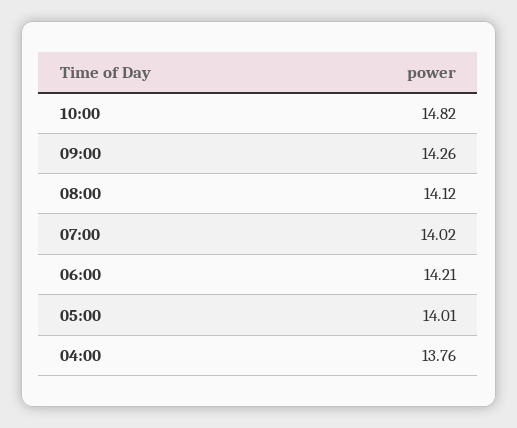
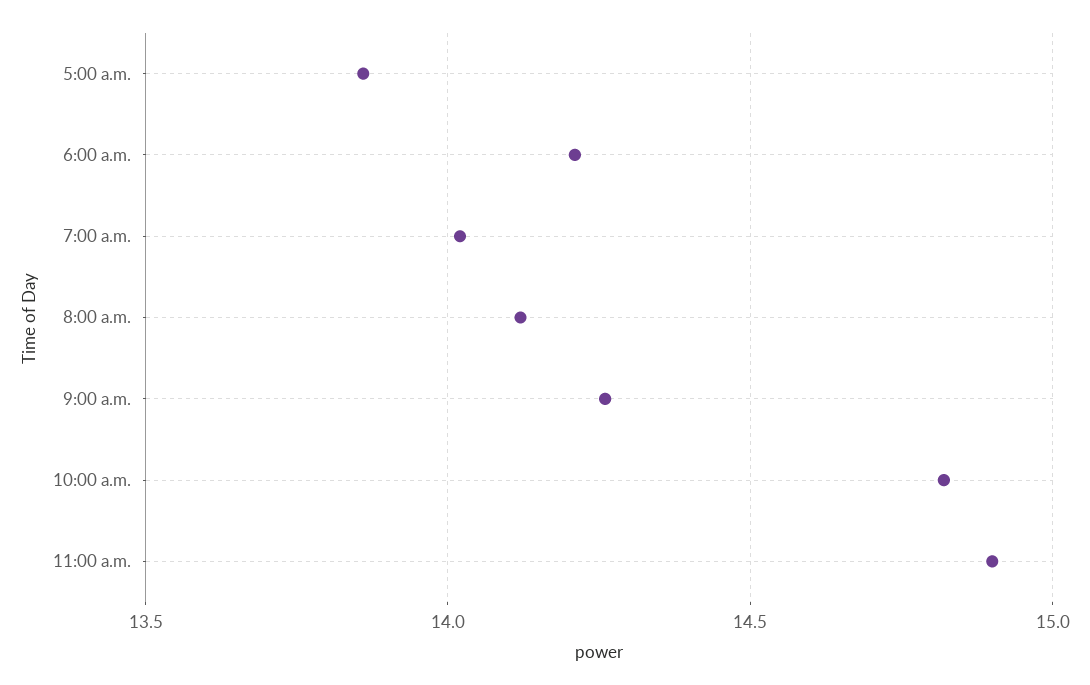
05:00: 14.01 -> 13.85
04:00: 13.76 -> none
11:00 a.m.: none -> 14.9

